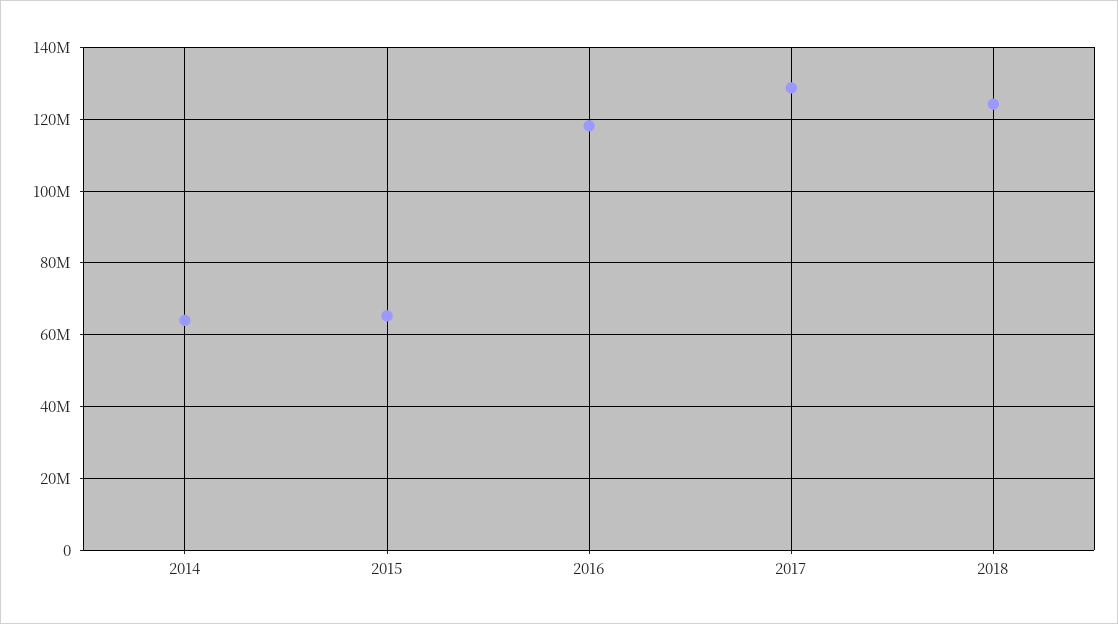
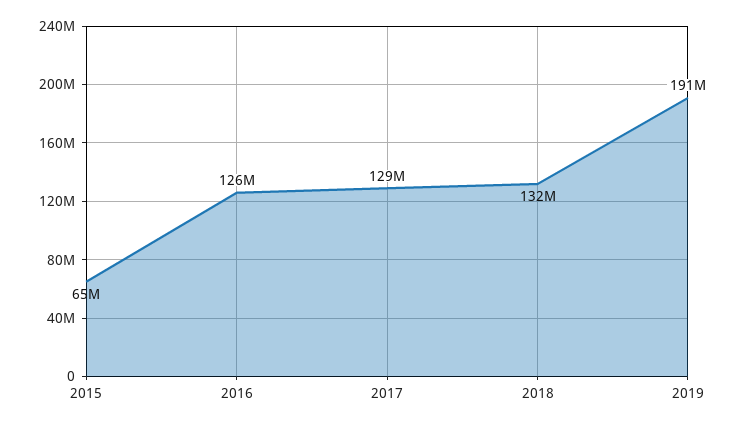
2014: 64000000 -> none
2016: 118000000 -> 126000000
2018: 124000000 -> 132000000
2019: none -> 191000000

